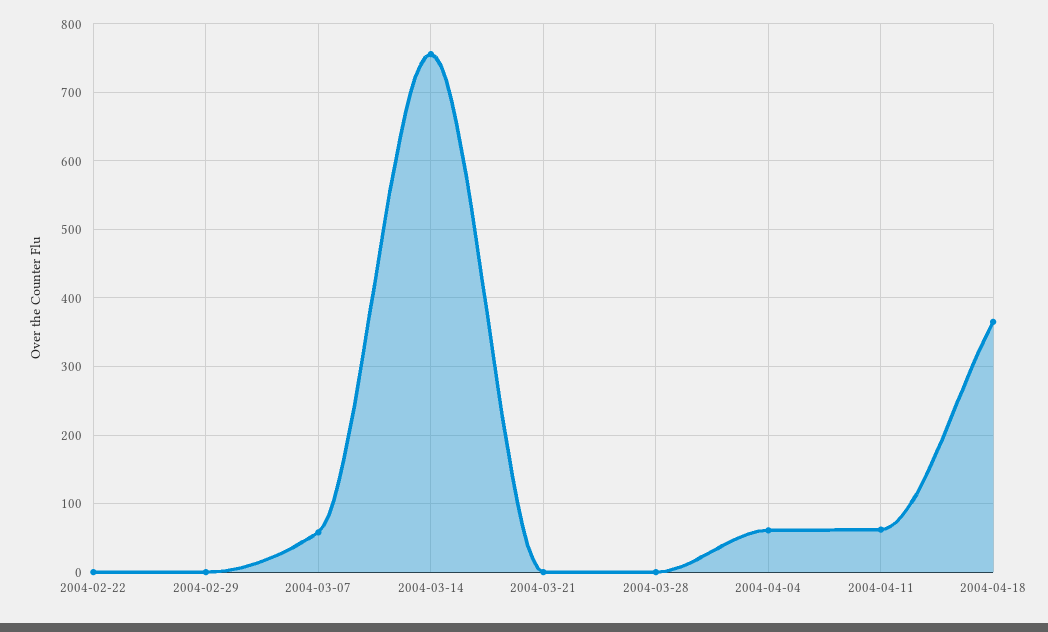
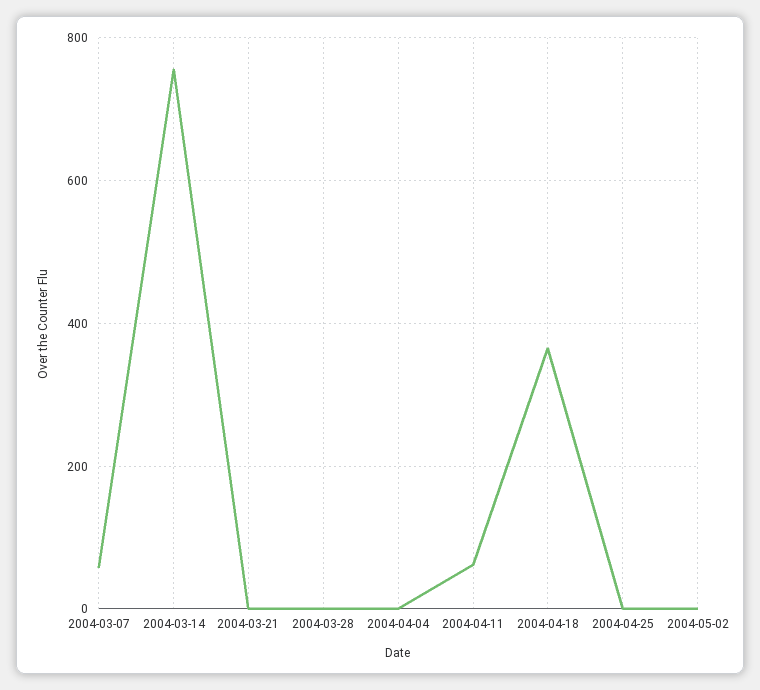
2004-02-22: 0 -> none
2004-02-29: 0 -> none
2004-04-04: 60 -> 0
2004-04-25: none -> 0
2004-05-02: none -> 0

